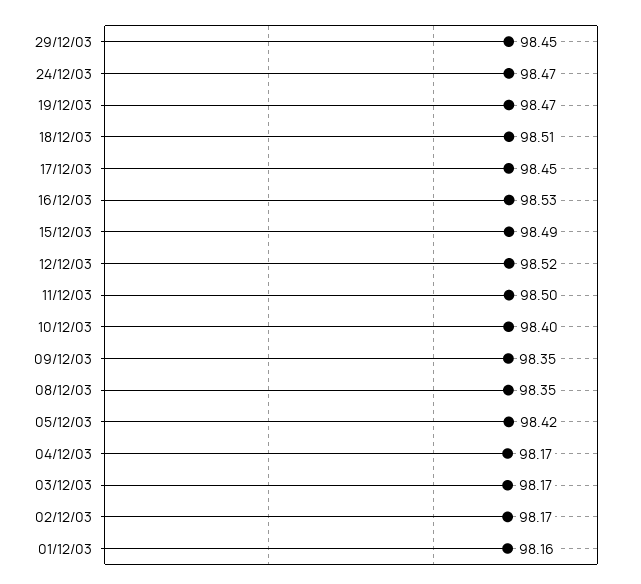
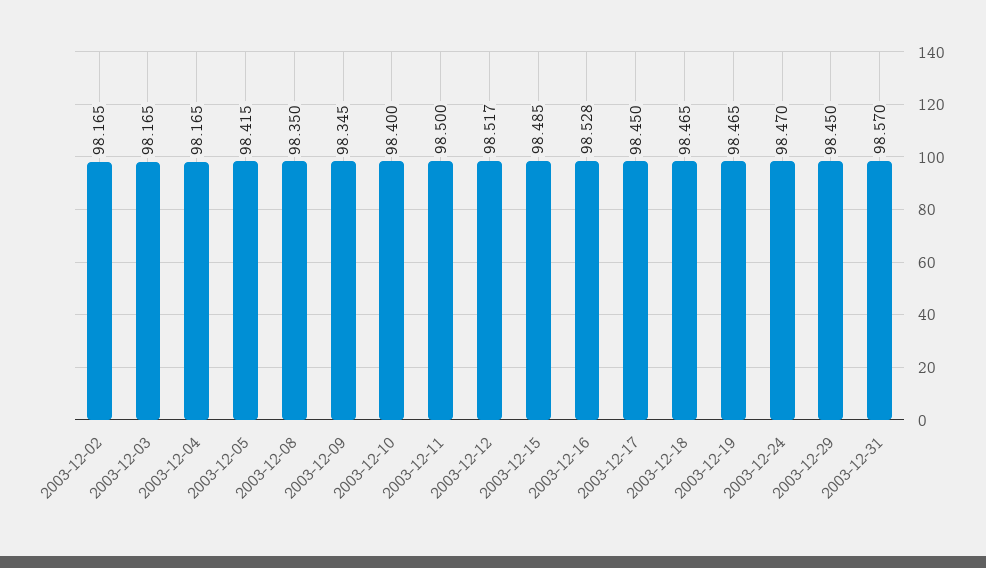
18/12/03: 98.51 -> 98.465
01/12/03: 98.16 -> none
2003-12-31: none -> 98.57

